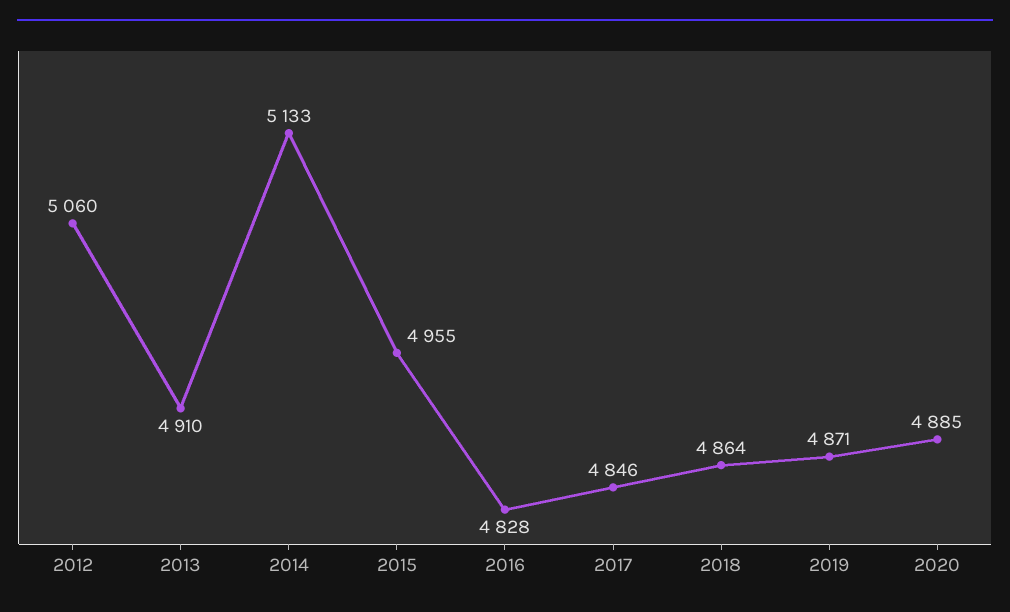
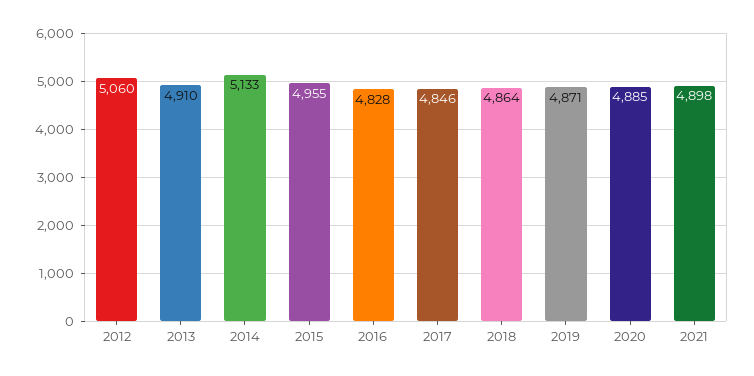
2021: none -> 4898

